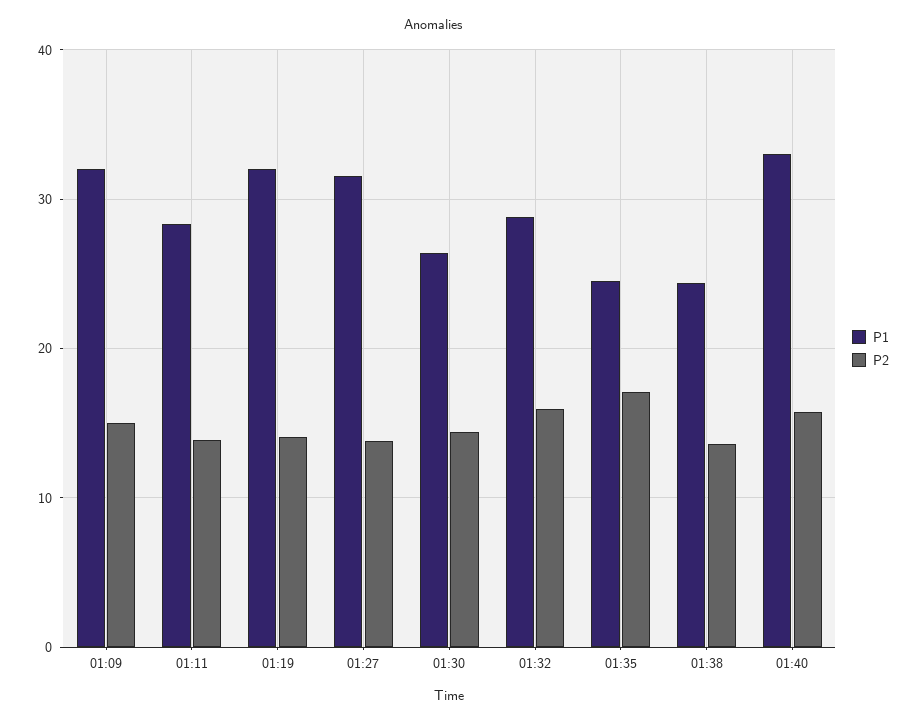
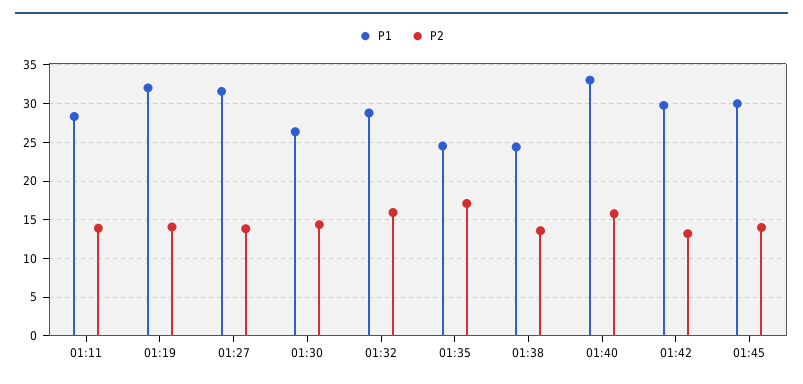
P1, 01:09: 32 -> none
P2, 01:09: 15 -> none
P1, 01:42: none -> 30
P2, 01:42: none -> 13
P1, 01:45: none -> 30
P2, 01:45: none -> 14

